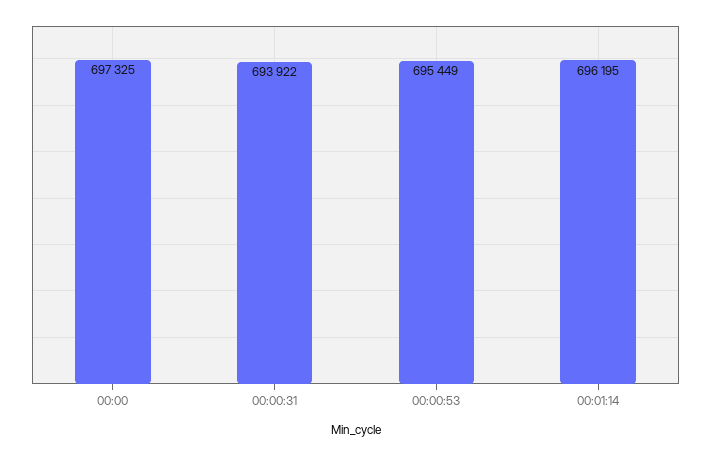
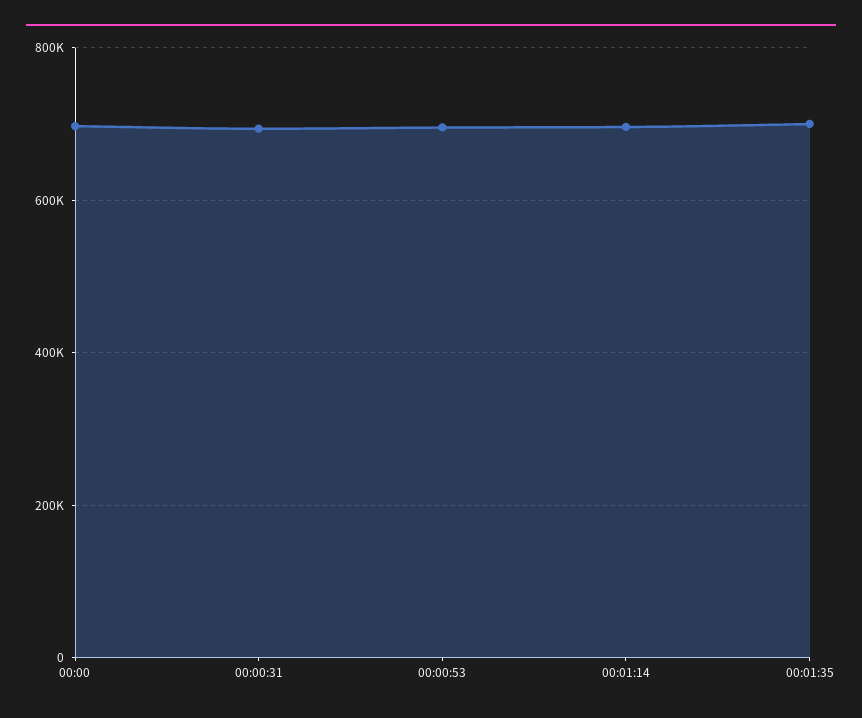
00:01:35: none -> 700000

